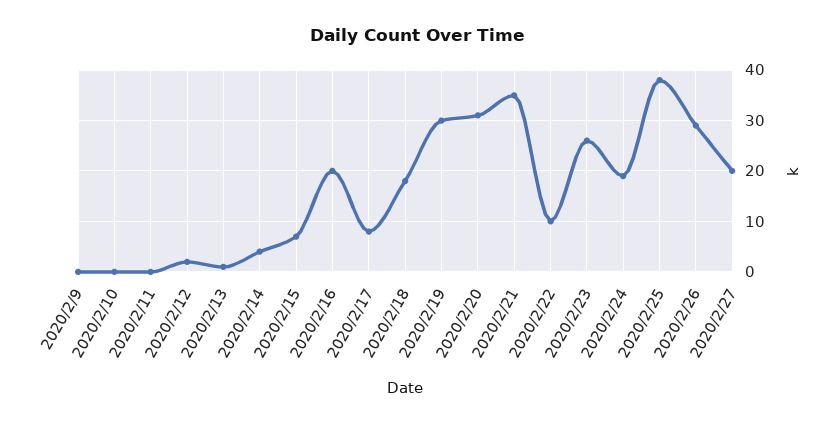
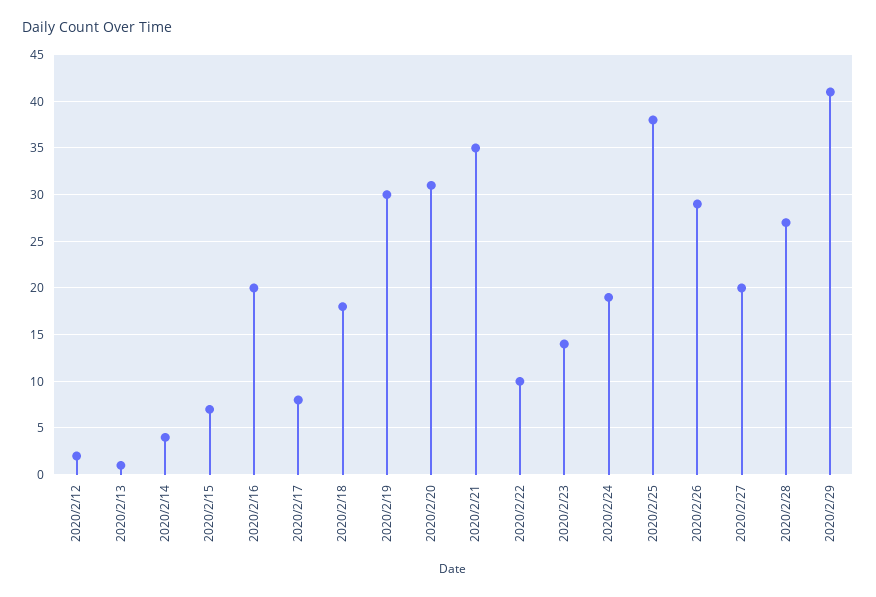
2020/2/9: 0 -> none
2020/2/10: 0 -> none
2020/2/11: 0 -> none
2020/2/23: 25 -> 14
2020/2/28: none -> 27
2020/2/29: none -> 41

